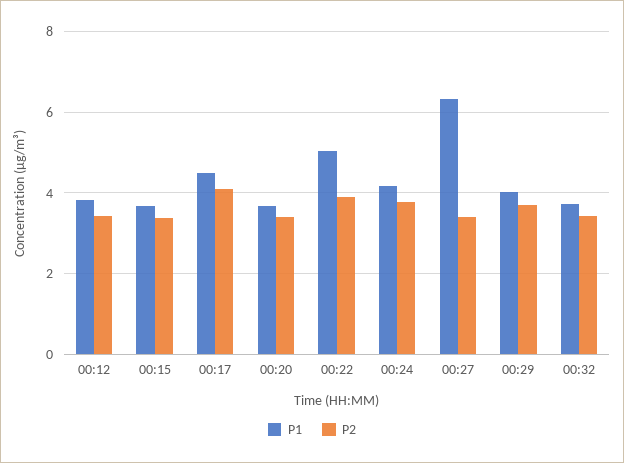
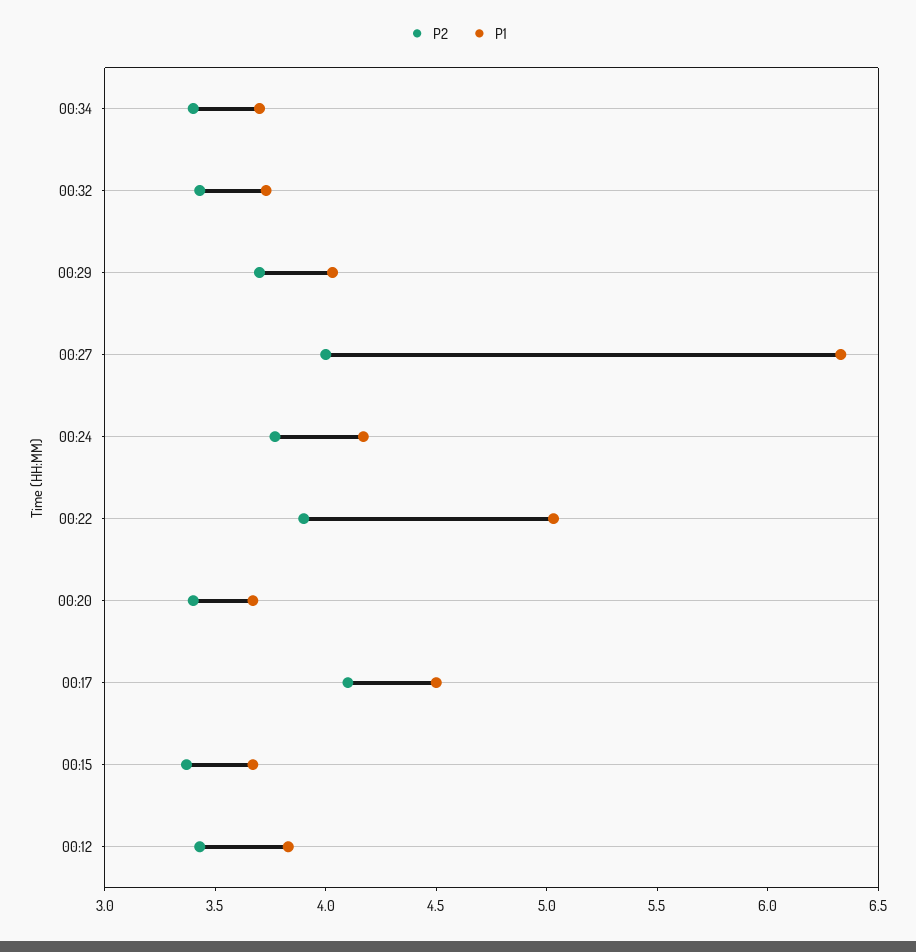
P2, 00:27: 3.4 -> 4
P2, 00:34: none -> 3.4
P1, 00:34: none -> 3.7

